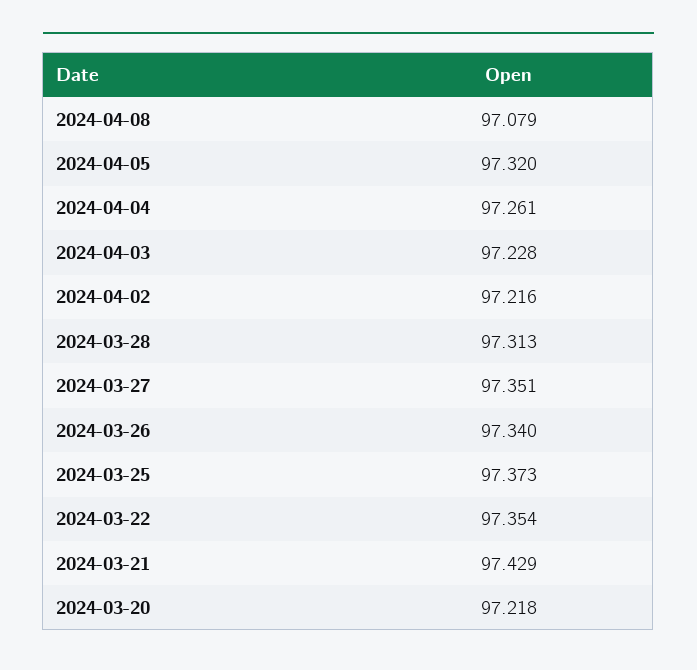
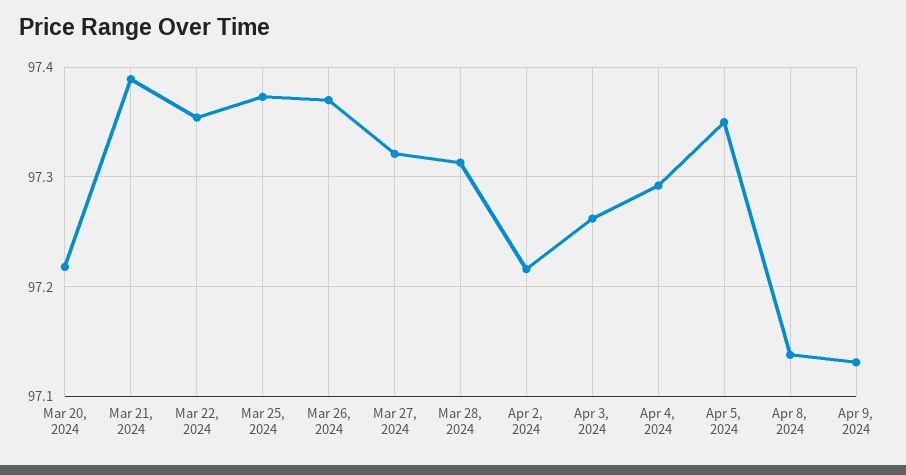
2024-04-08: 97.079 -> 97.14
2024-04-05: 97.32 -> 97.35
2024-04-04: 97.261 -> 97.29
2024-04-03: 97.228 -> 97.26
2024-03-27: 97.351 -> 97.32
2024-03-26: 97.34 -> 97.37
2024-03-21: 97.429 -> 97.39
Apr 9, 2024: none -> 97.13

